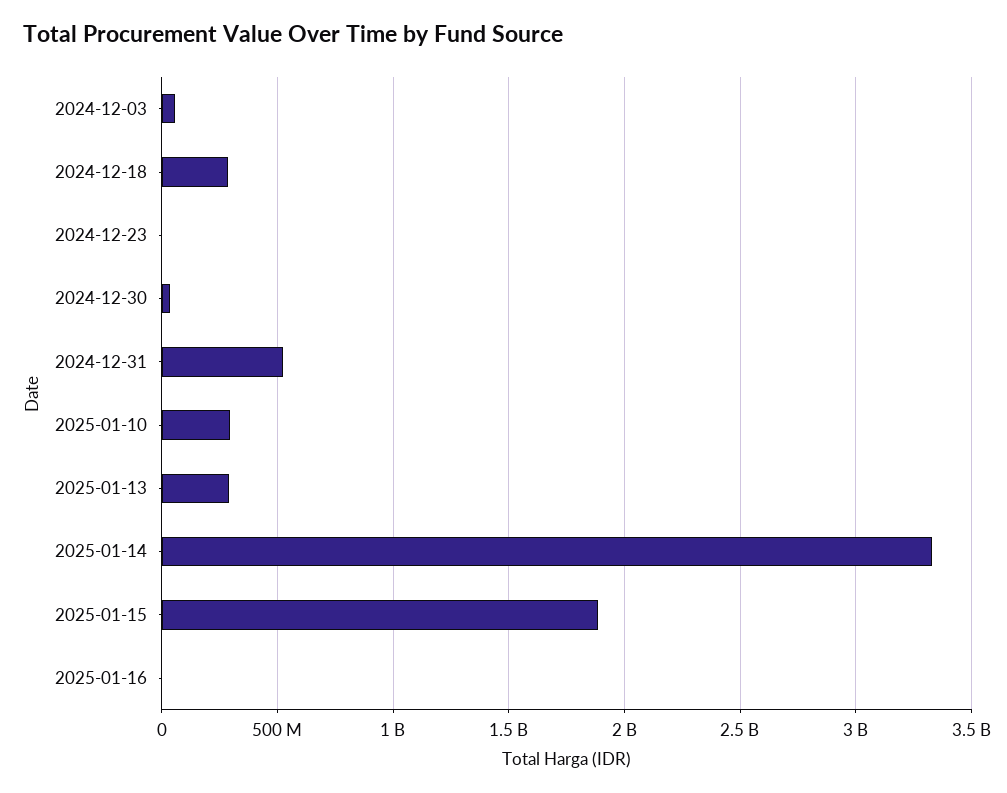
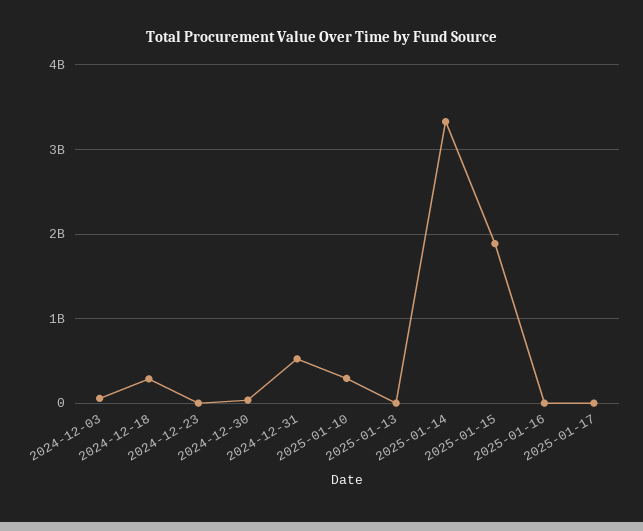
2025-01-13: 300000000 -> 0
2025-01-17: none -> 0

